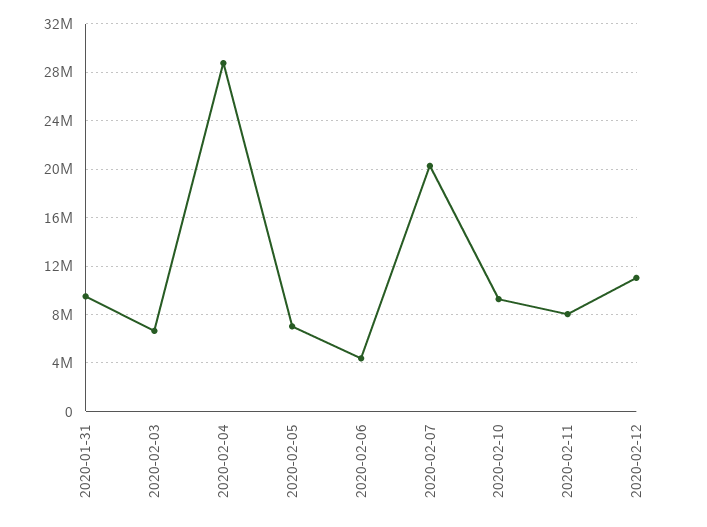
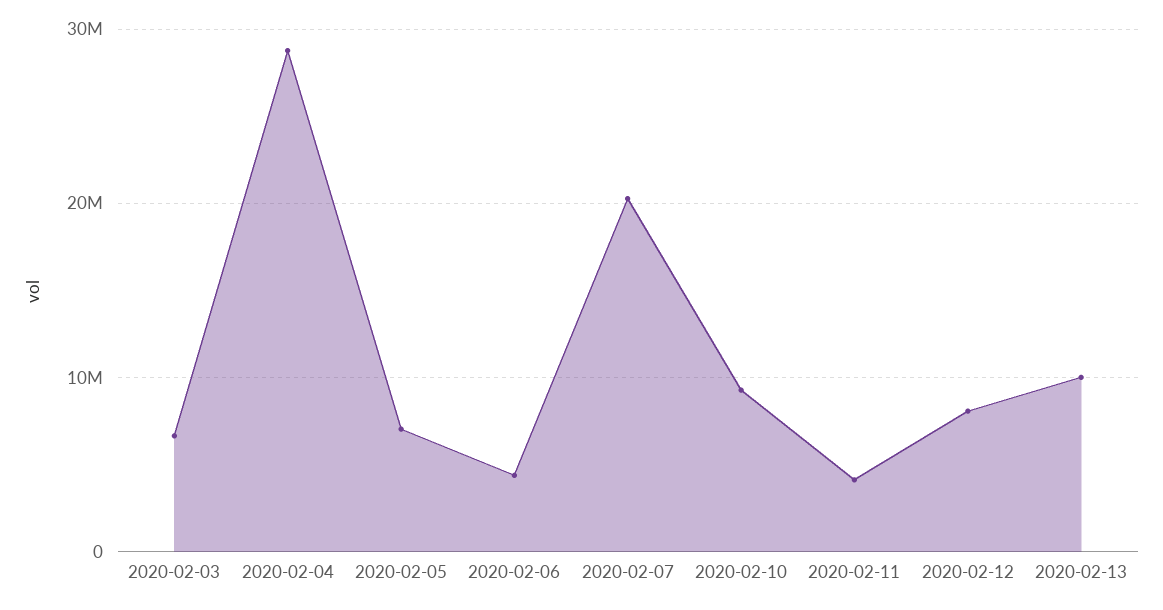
2020-01-31: 9500000 -> none
2020-02-11: 8000000 -> 4000000
2020-02-12: 11000000 -> 8000000
2020-02-13: none -> 10000000

